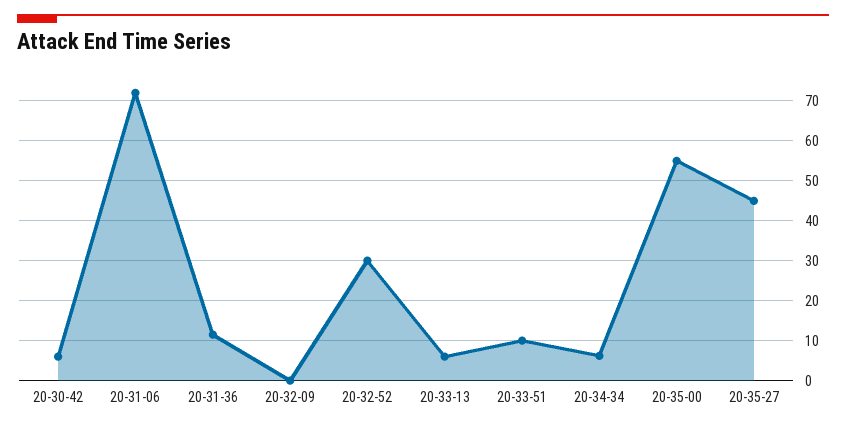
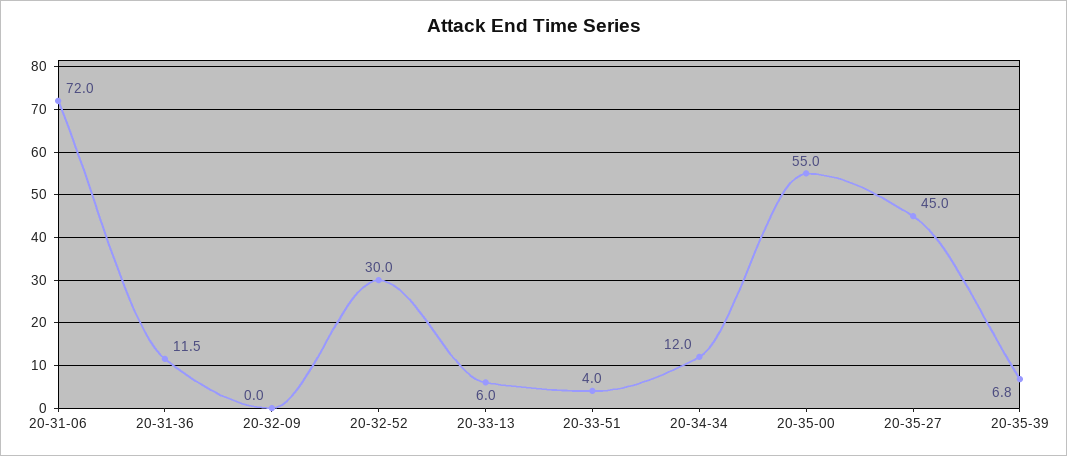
20-30-42: 6 -> none
20-33-51: 10 -> 4
20-34-34: 6 -> 12
20-35-39: none -> 6.8

